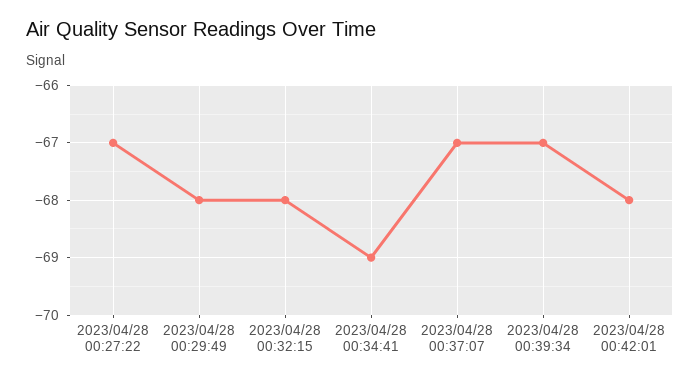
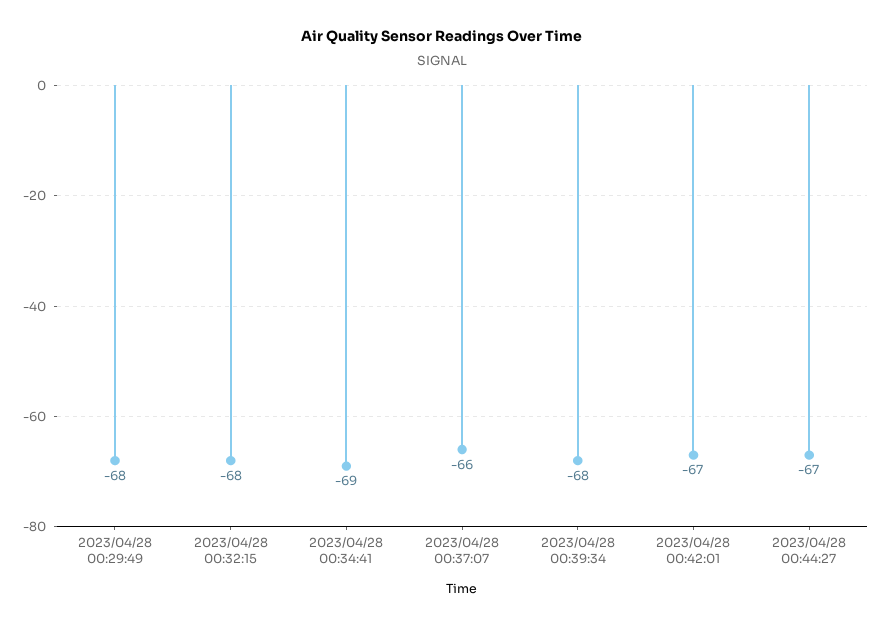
2023/04/28 00:27:22: -67 -> none
2023/04/28 00:37:07: -67 -> -66
2023/04/28 00:39:34: -67 -> -68
2023/04/28 00:42:01: -68 -> -67
2023/04/28 00:44:27: none -> -67

